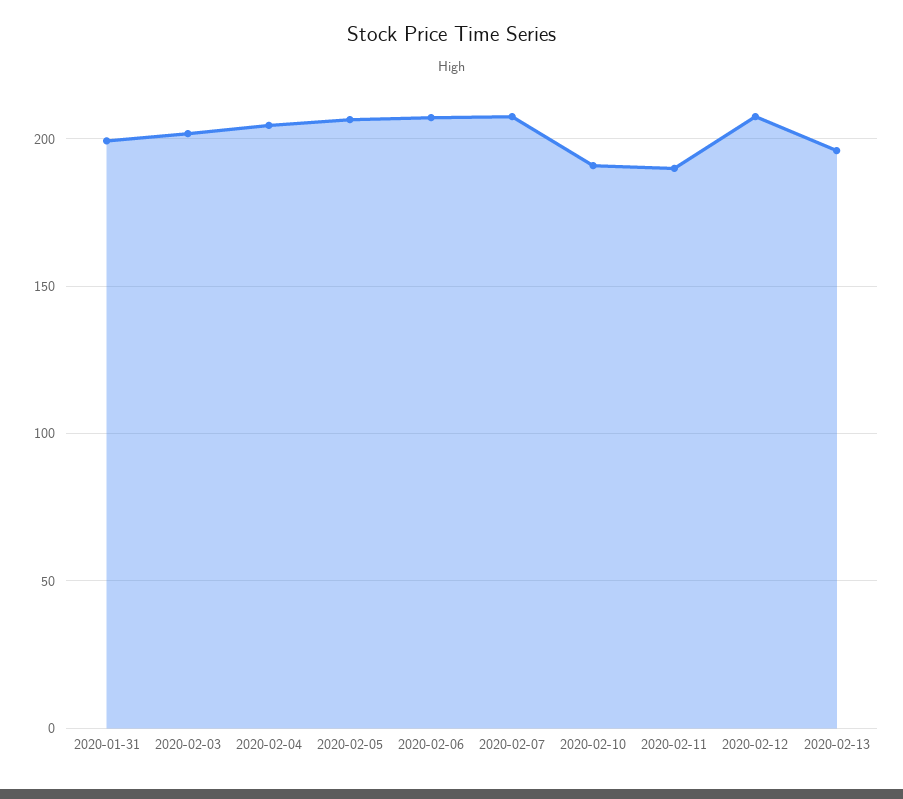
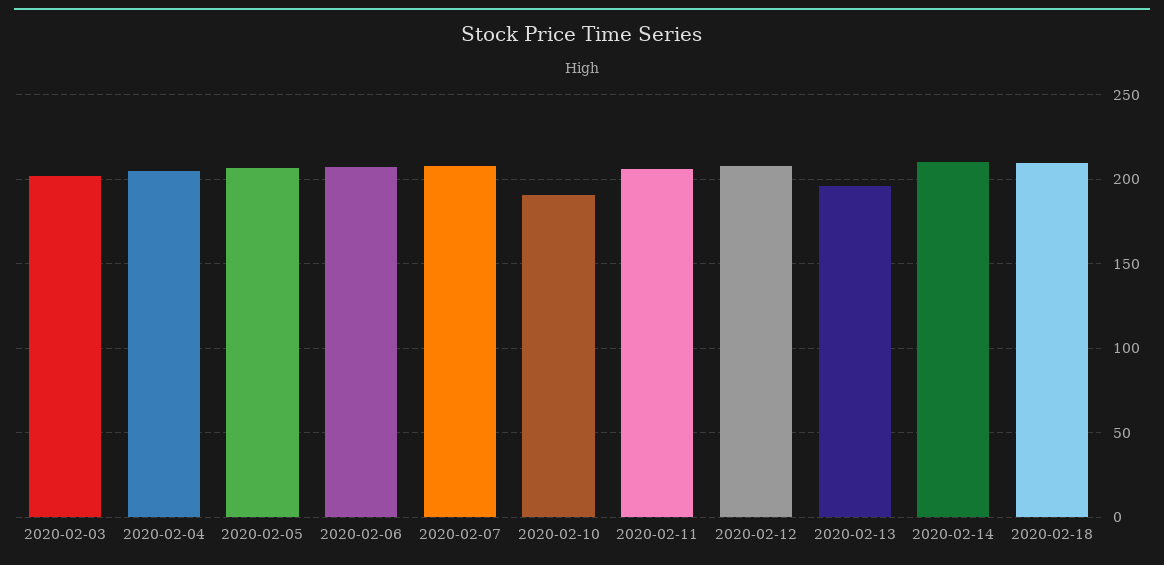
2020-01-31: 200 -> none
2020-02-11: 190 -> 205
2020-02-14: none -> 210
2020-02-18: none -> 210

